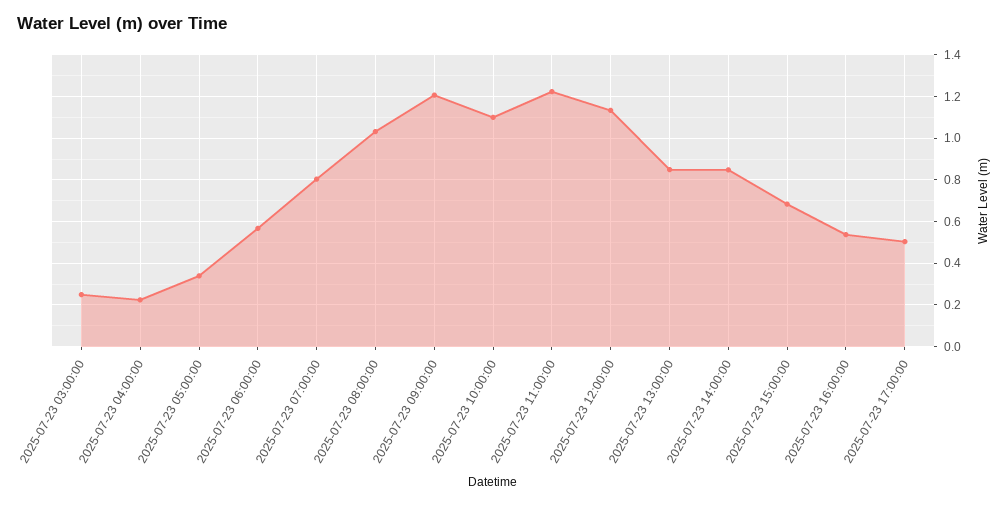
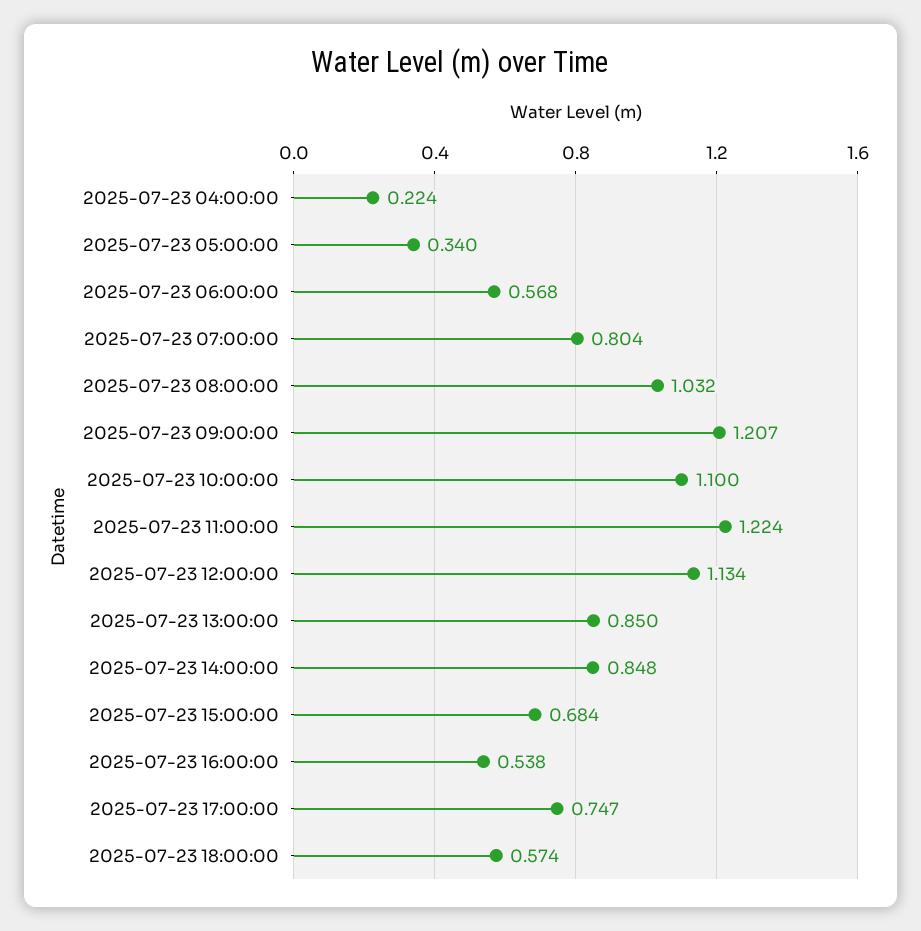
2025-07-23 03:00:00: 0.25 -> none
2025-07-23 17:00:00: 0.5 -> 0.747
2025-07-23 18:00:00: none -> 0.574

